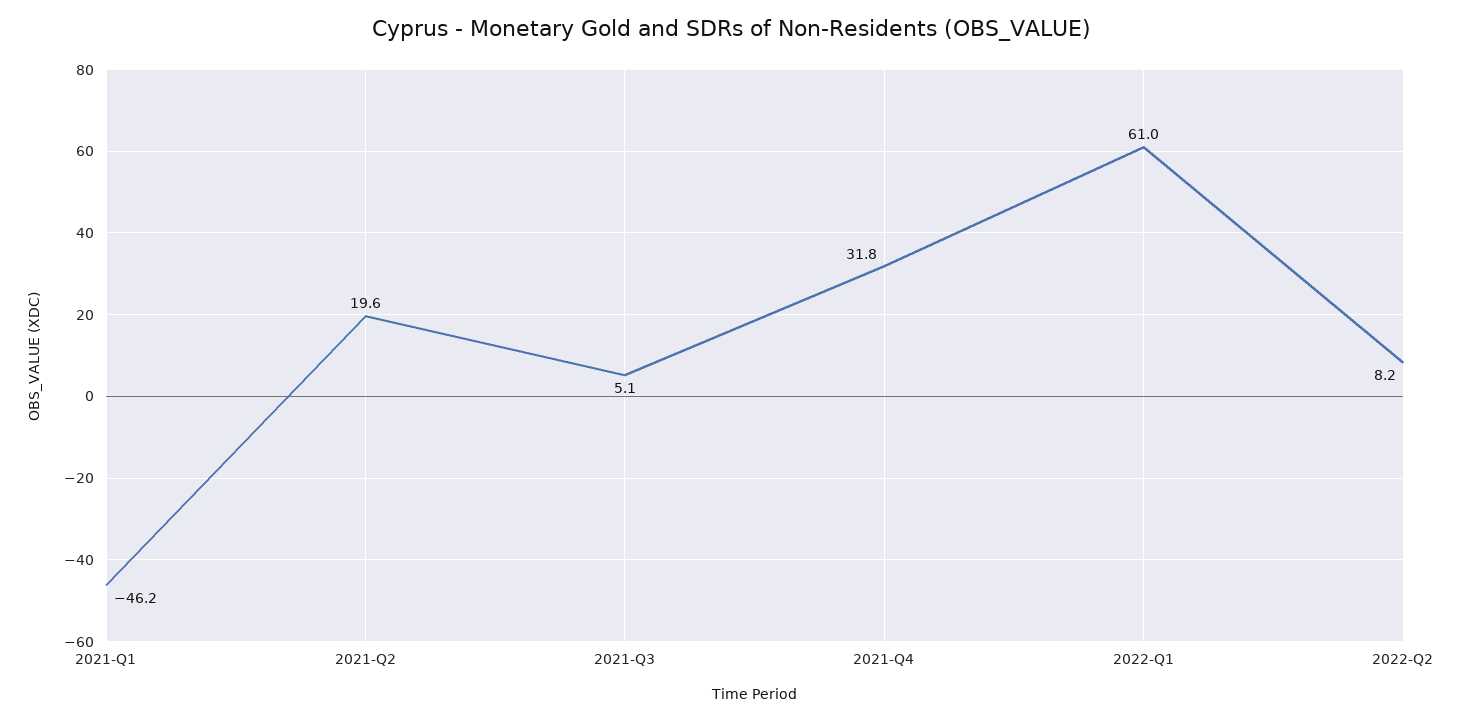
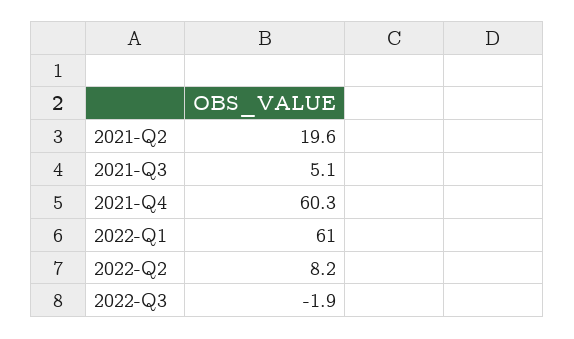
2021-Q1: -46.2 -> none
2021-Q4: 31.8 -> 60.3
2022-Q3: none -> -1.9

